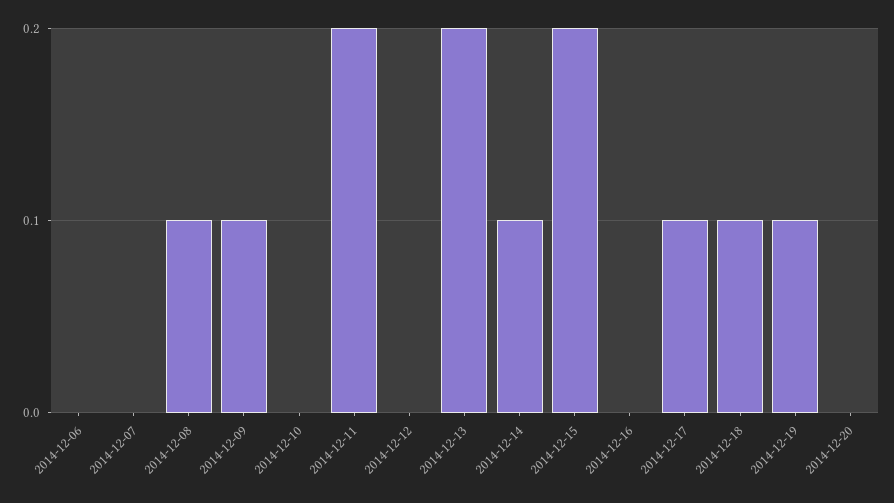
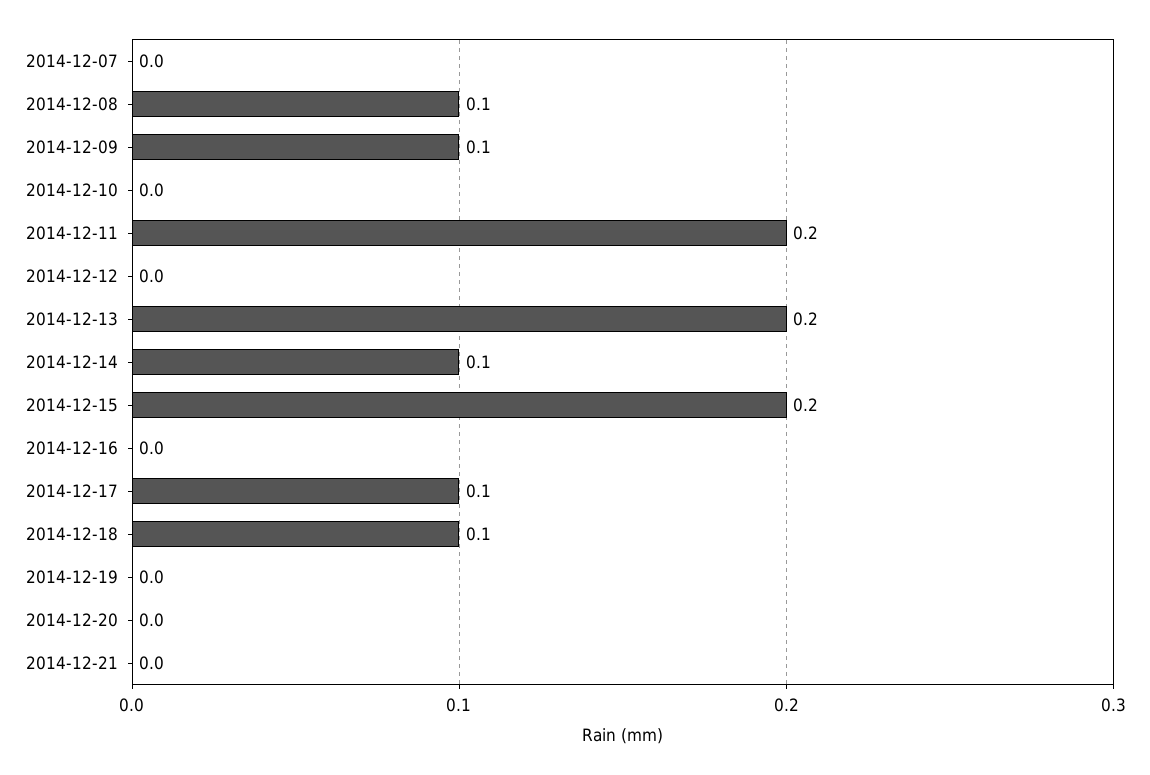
2014-12-06: 0 -> none
2014-12-19: 0.1 -> 0
2014-12-21: none -> 0

